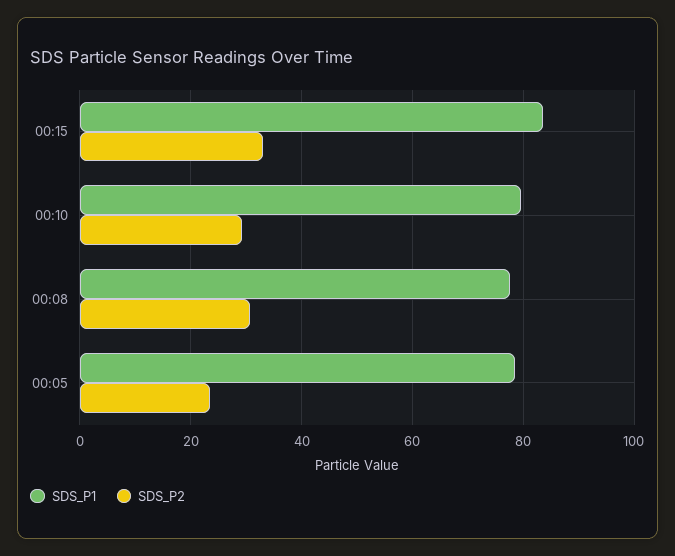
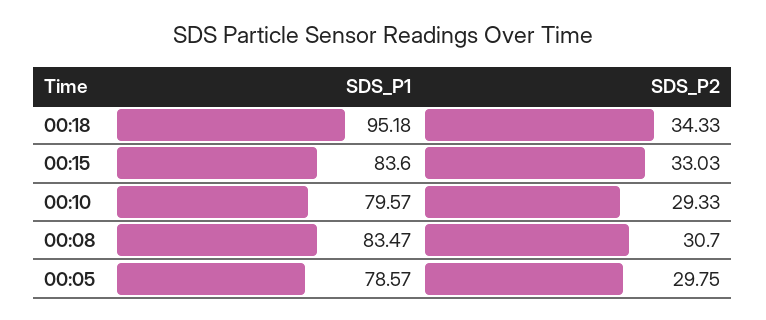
SDS_P1, 00:08: 78 -> 83.47
SDS_P2, 00:05: 24 -> 29.75
SDS_P1, 00:18: none -> 95.18
SDS_P2, 00:18: none -> 34.33

